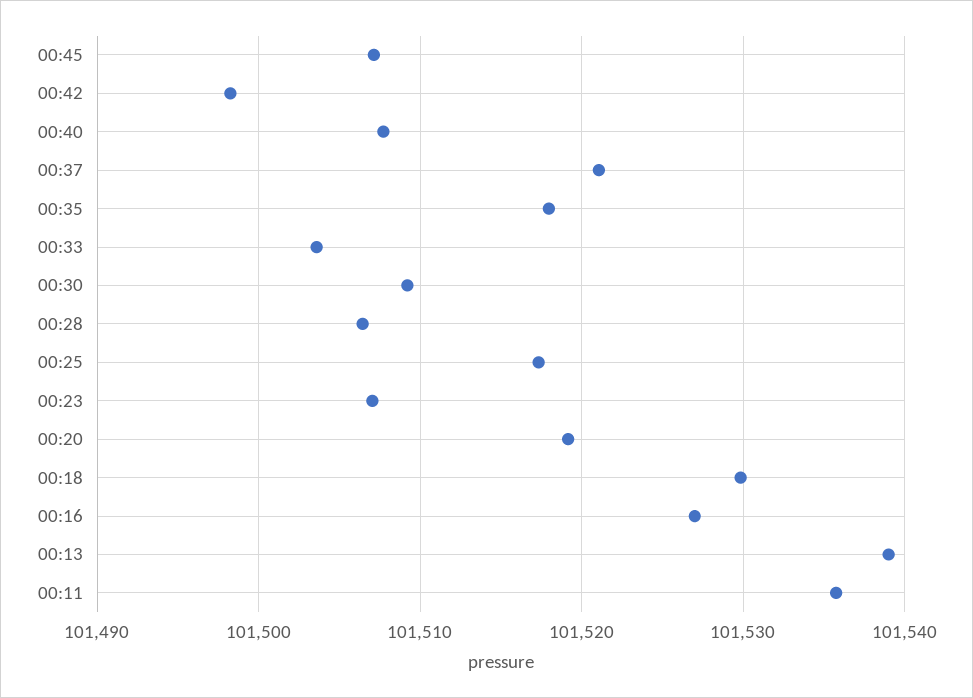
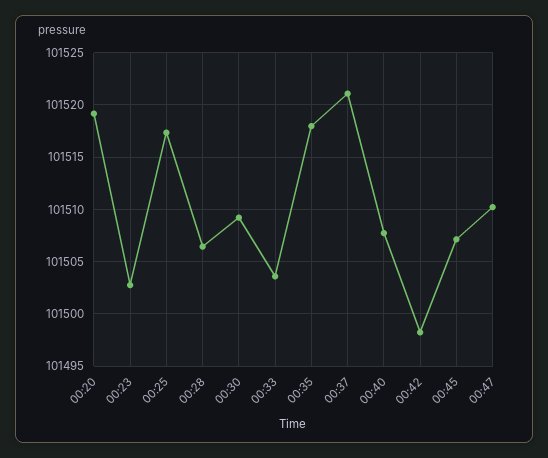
00:23: 101507 -> 101503
00:18: 101530 -> none
00:16: 101527 -> none
00:13: 101539 -> none
00:11: 101536 -> none
00:47: none -> 101510

